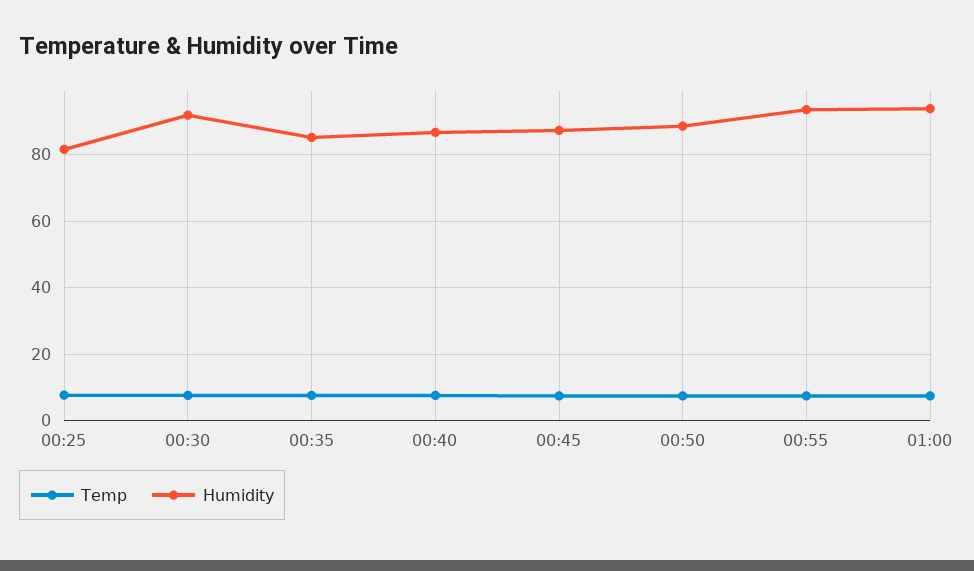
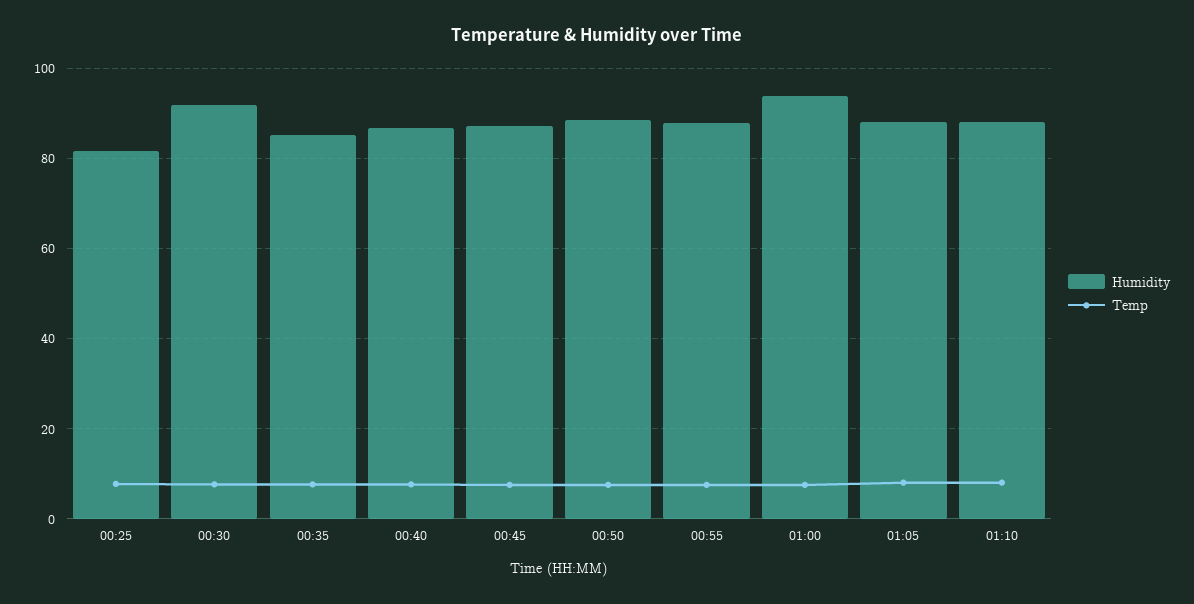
Humidity, 00:55: 94 -> 88
Humidity, 01:05: none -> 88
Temp, 01:05: none -> 8
Humidity, 01:10: none -> 88
Temp, 01:10: none -> 8

